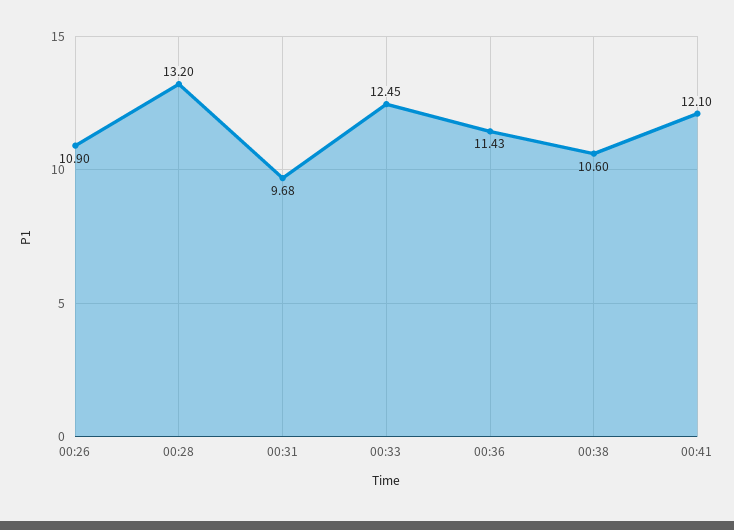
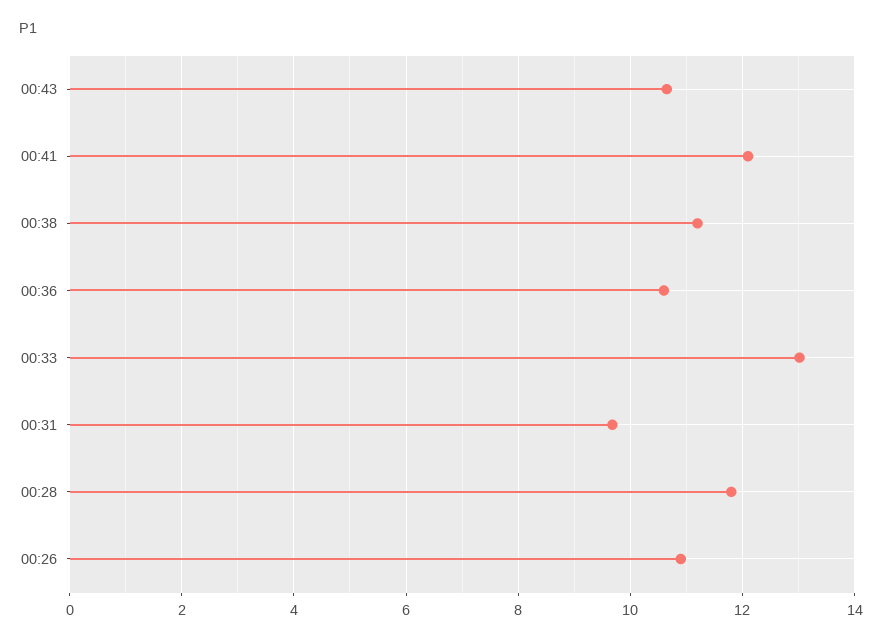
00:28: 13.2 -> 11.8
00:33: 12.45 -> 13
00:36: 11.43 -> 10.6
00:38: 10.6 -> 11.2
00:43: none -> 10.6

